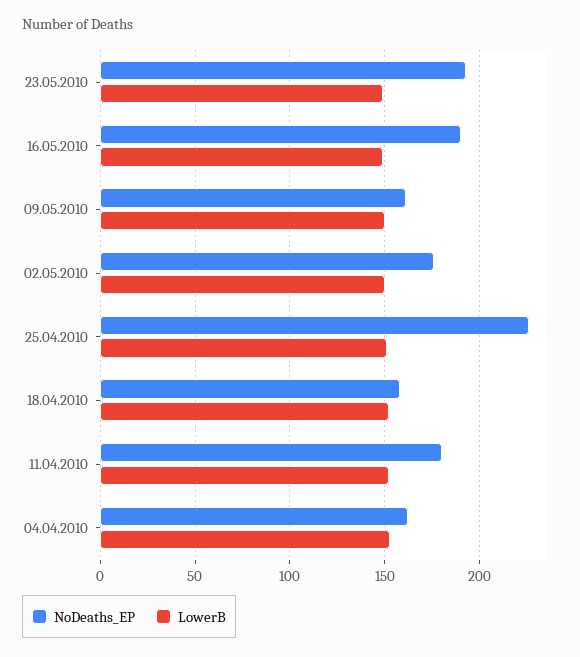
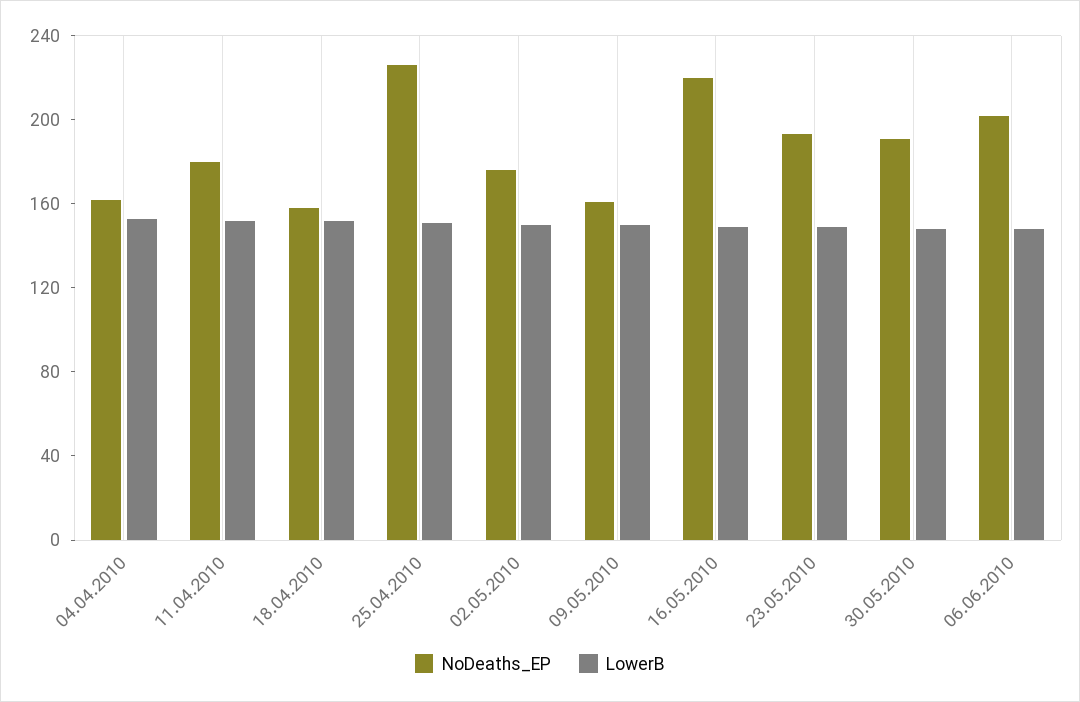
NoDeaths_EP, 16.05.2010: 190 -> 220
NoDeaths_EP, 30.05.2010: none -> 190
LowerB, 30.05.2010: none -> 150
NoDeaths_EP, 06.06.2010: none -> 200
LowerB, 06.06.2010: none -> 150

